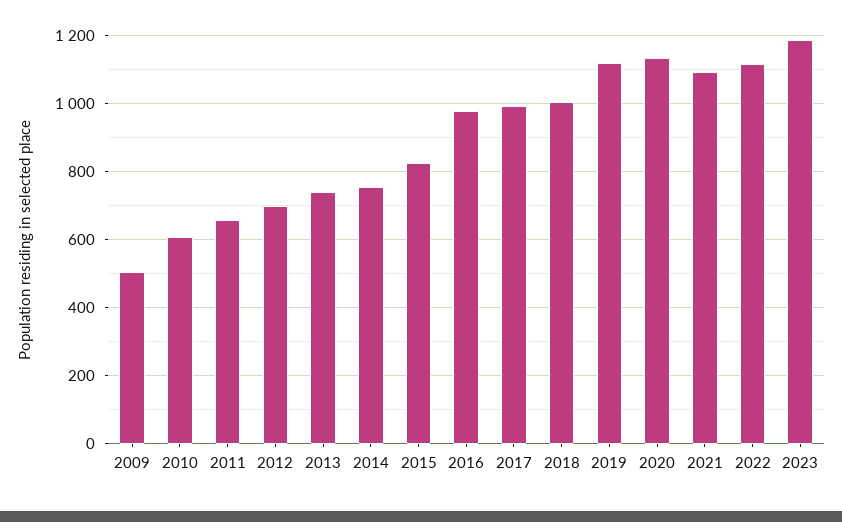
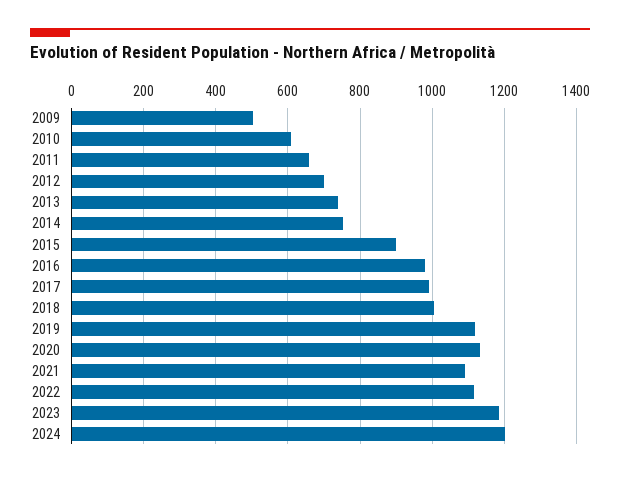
2015: 820 -> 900
2024: none -> 1200

